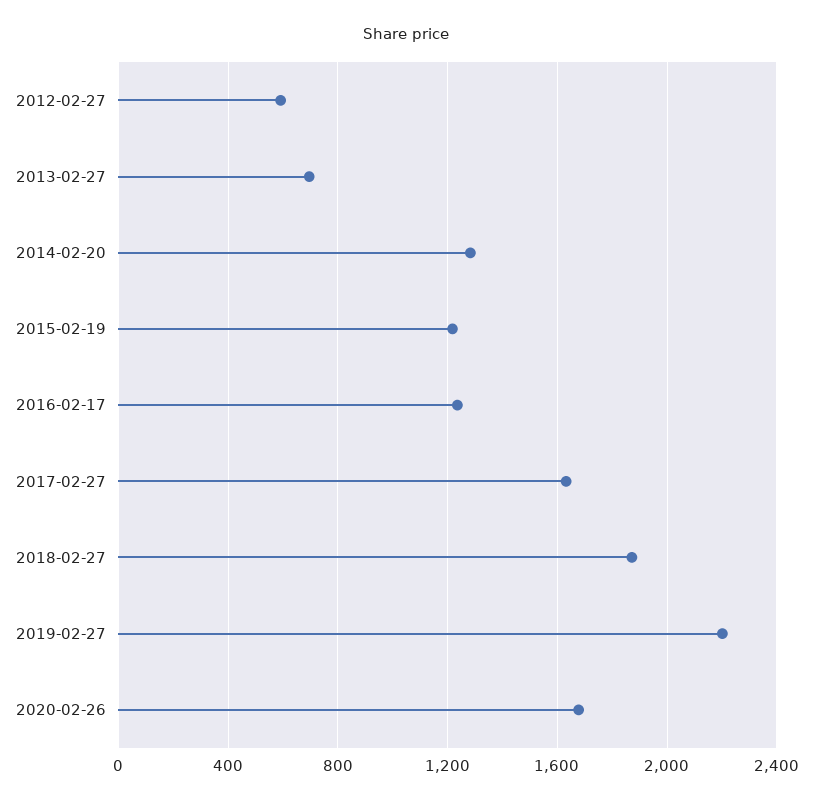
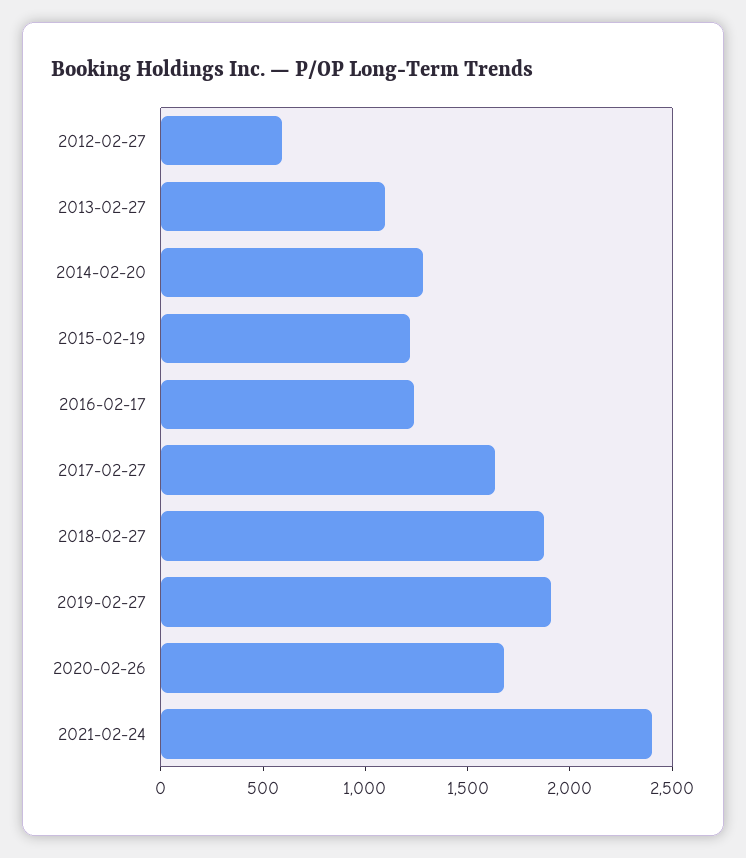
2013-02-27: 700 -> 1100
2019-02-27: 2200 -> 1900
2021-02-24: none -> 2400

